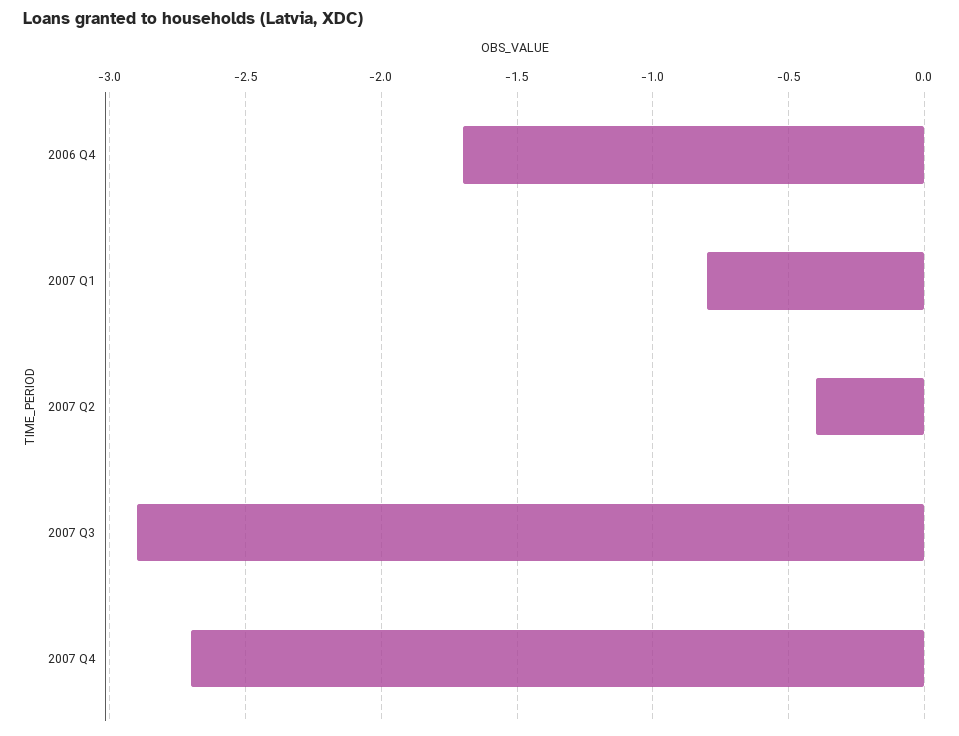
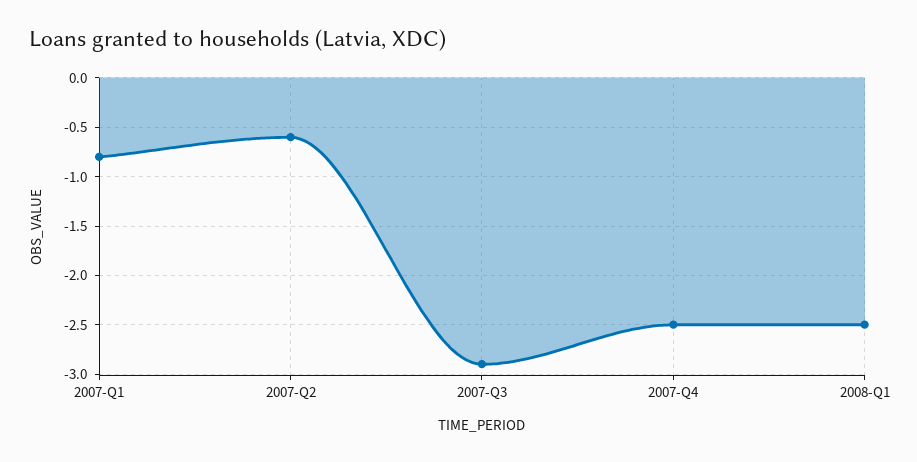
2006 Q4: -1.7 -> none
2007 Q2: -0.4 -> -0.6
2007 Q4: -2.7 -> -2.5
2008-Q1: none -> -2.5

